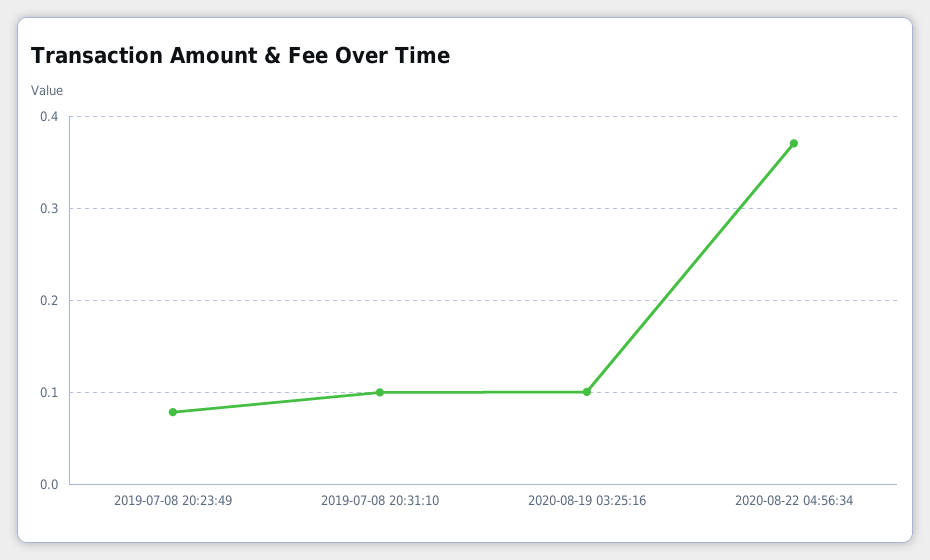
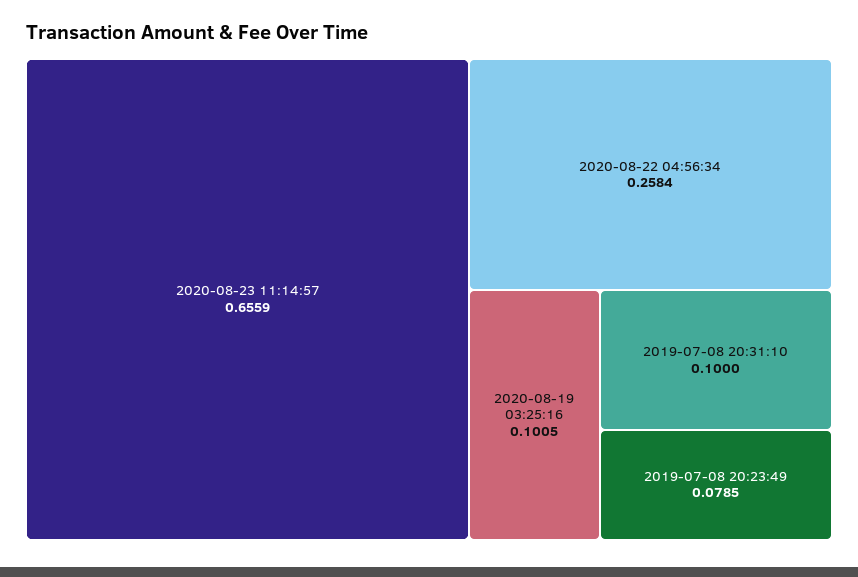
2020-08-22 04:56:34: 0.37 -> 0.2584
2020-08-23 11:14:57: none -> 0.6559

